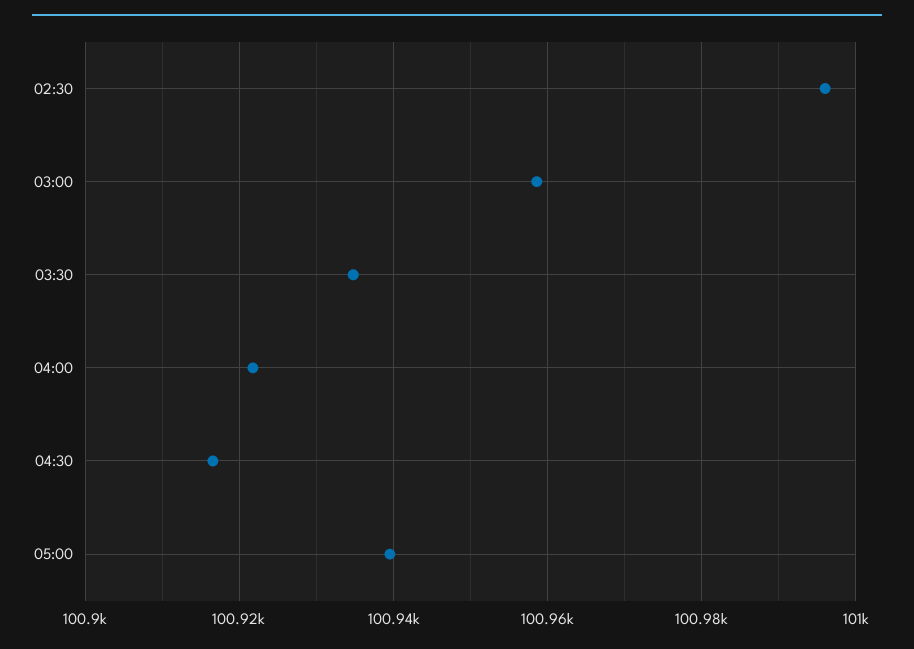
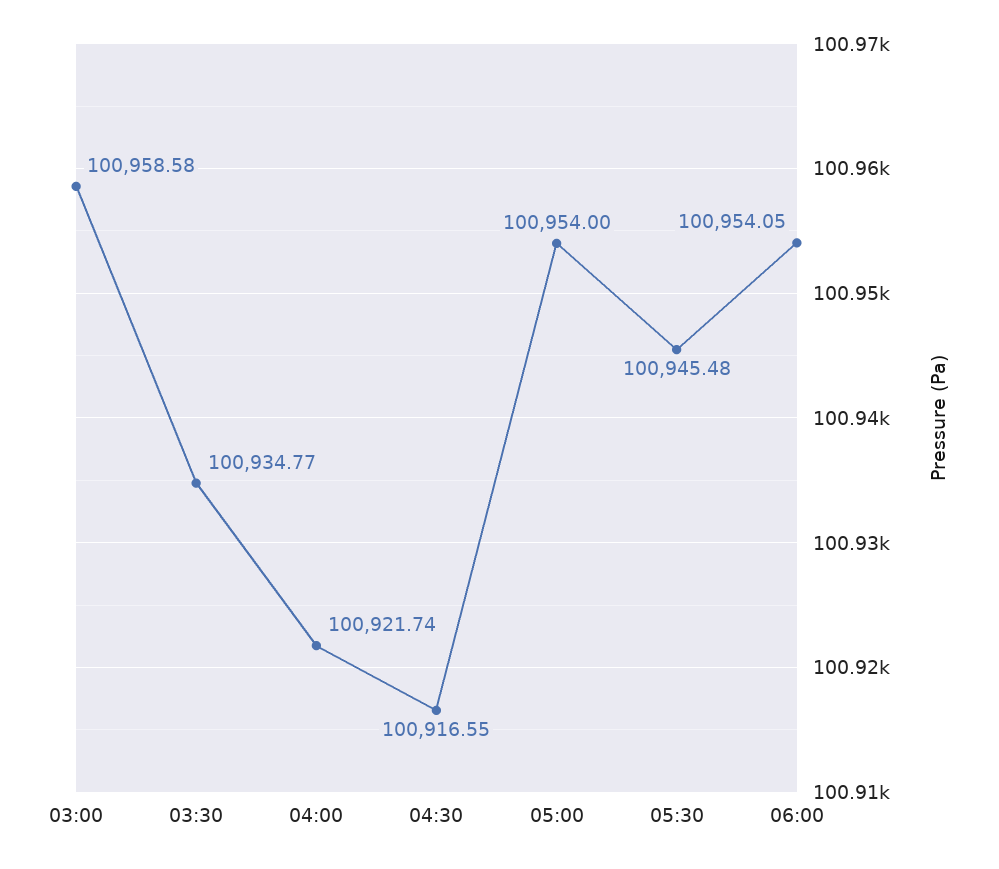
02:30: 100996 -> none
05:00: 100940 -> 100954
05:30: none -> 100945.48
06:00: none -> 100954.05

